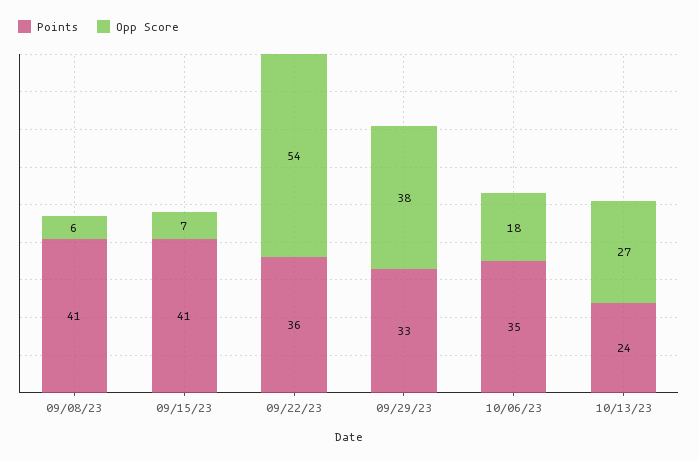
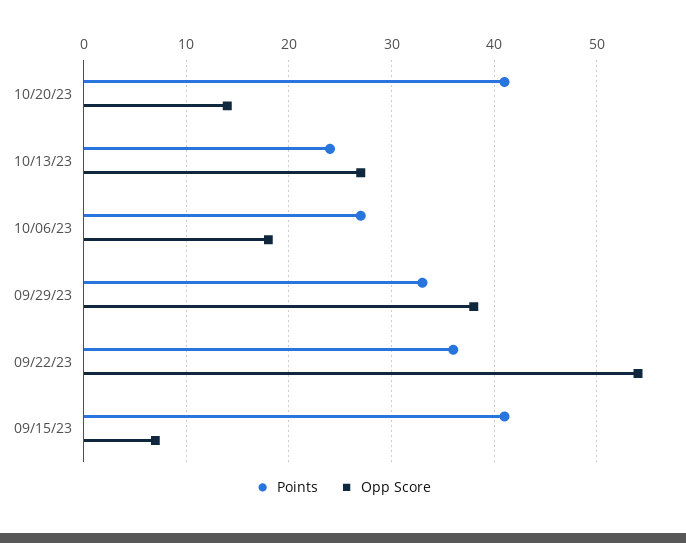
Points, 09/08/23: 41 -> none
Opp Score, 09/08/23: 6 -> none
Points, 10/06/23: 35 -> 27
Points, 10/20/23: none -> 41
Opp Score, 10/20/23: none -> 14

